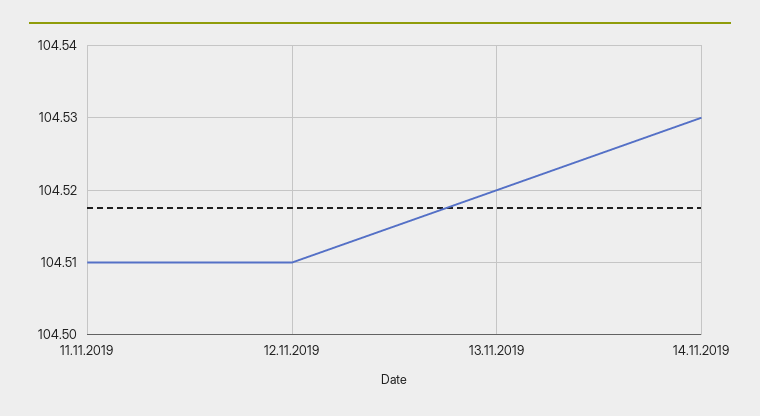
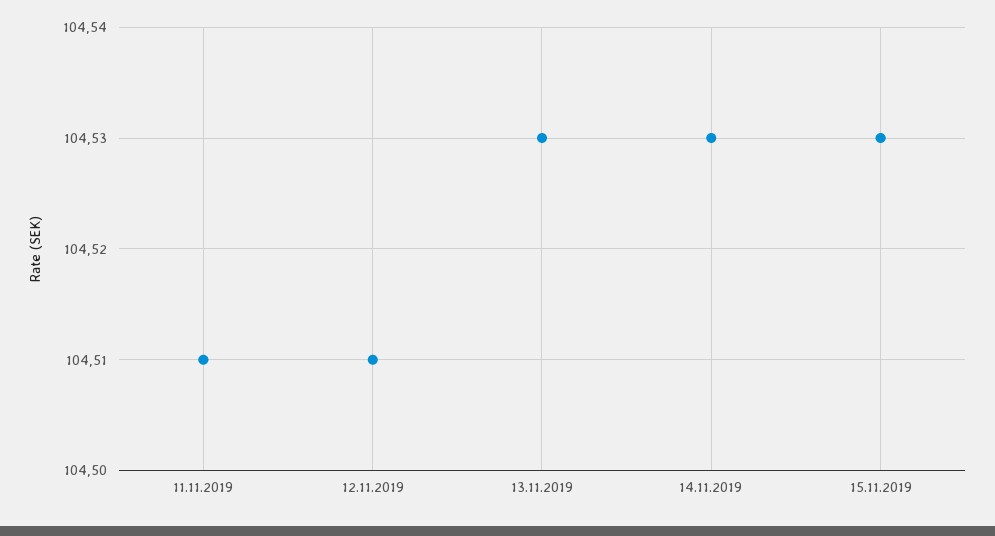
13.11.2019: 104.52 -> 104.53
15.11.2019: none -> 104.53

